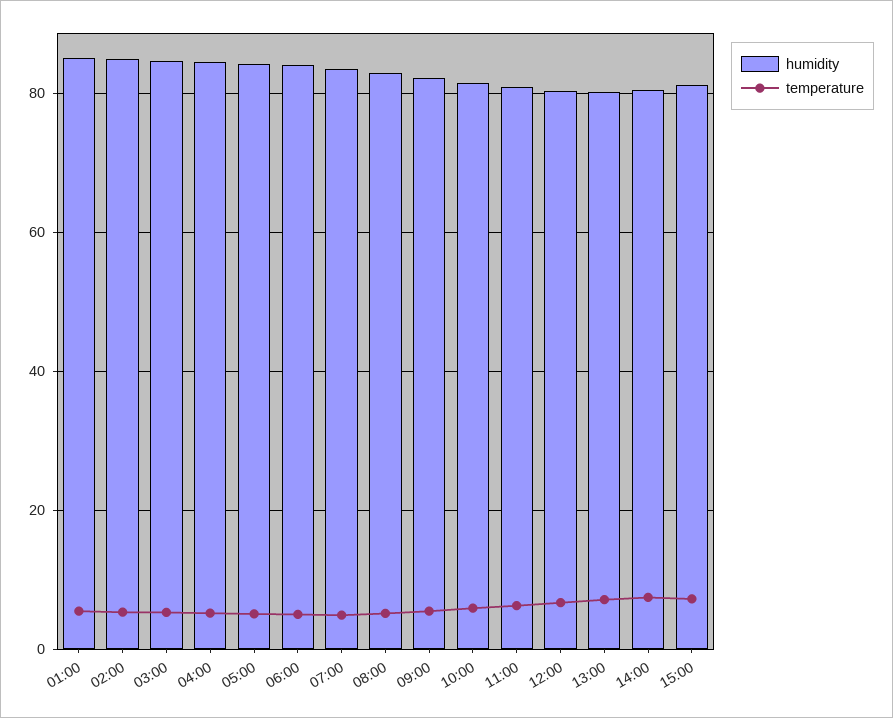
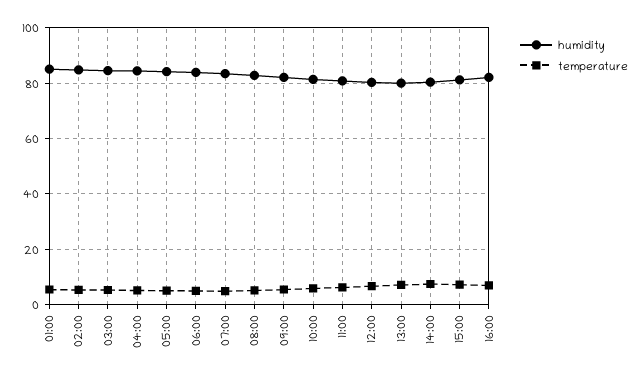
humidity, 16:00: none -> 82.5
temperature, 16:00: none -> 7.5

